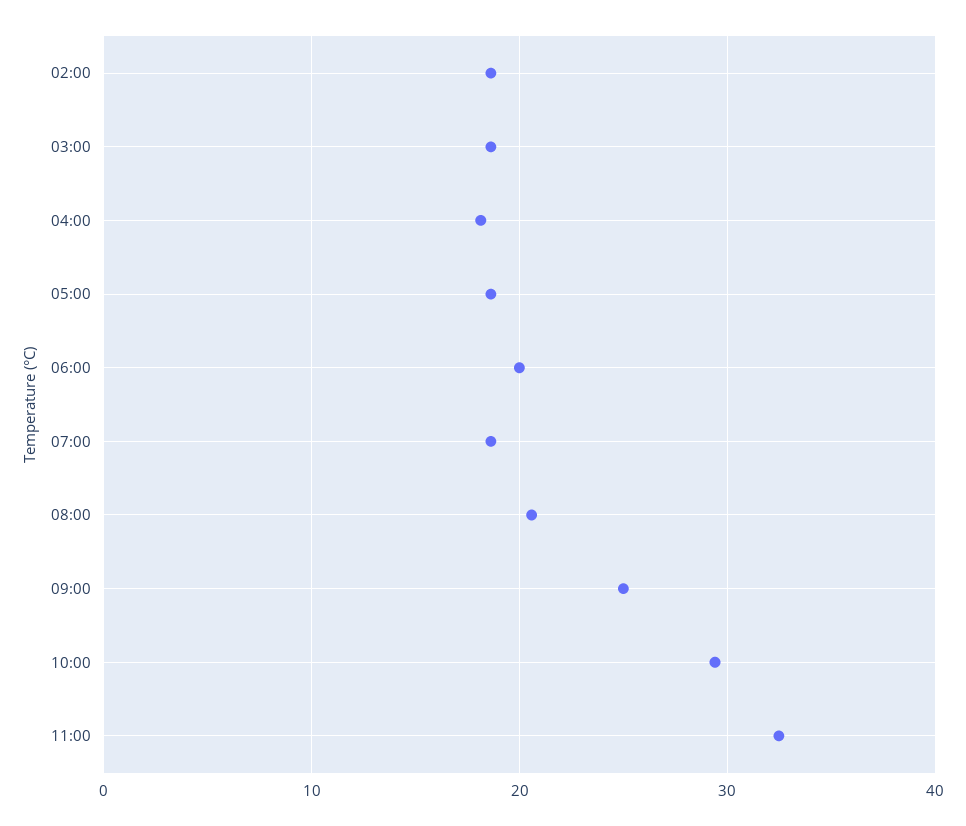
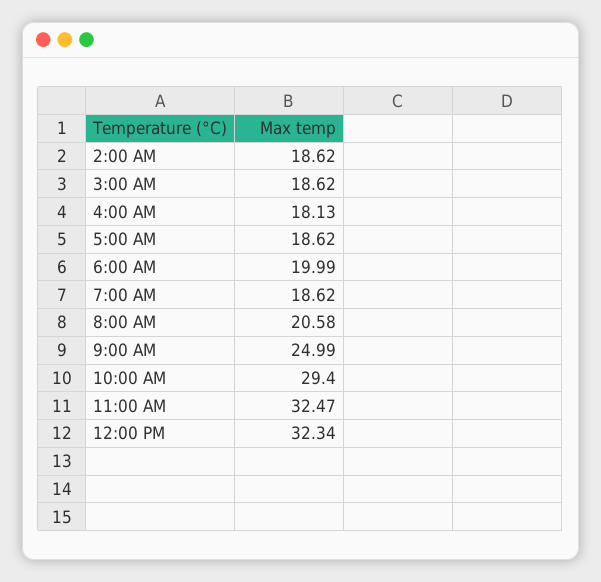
12:00 PM: none -> 32.34

